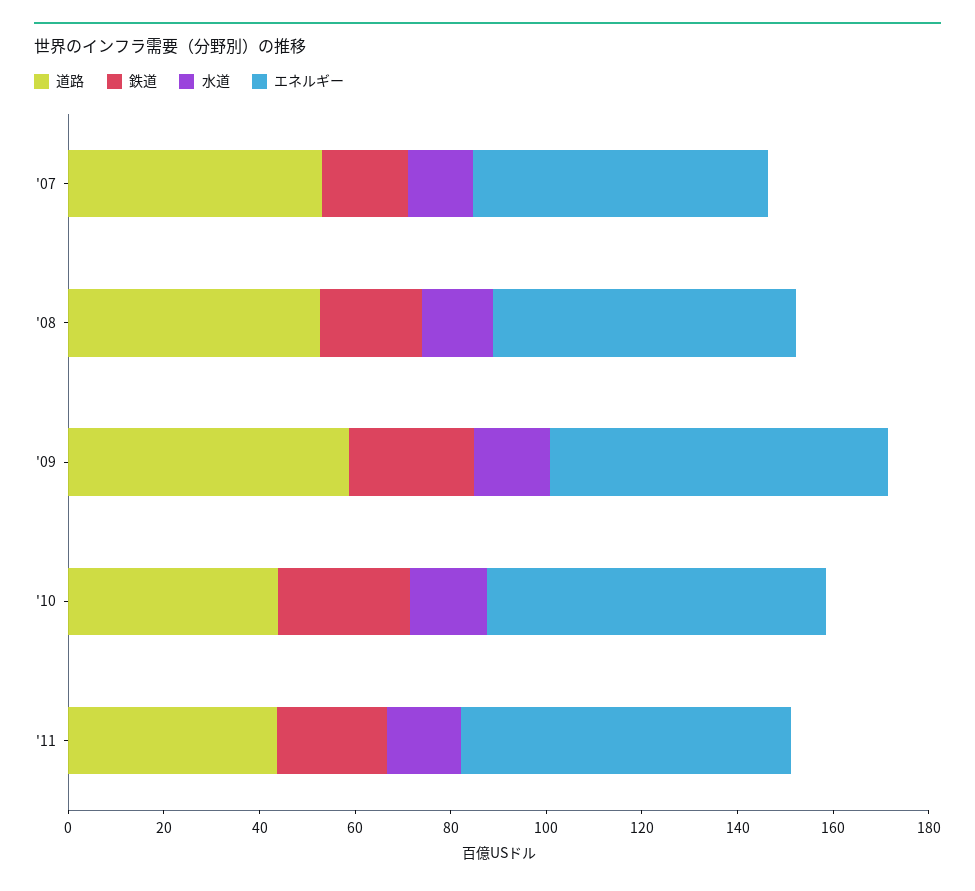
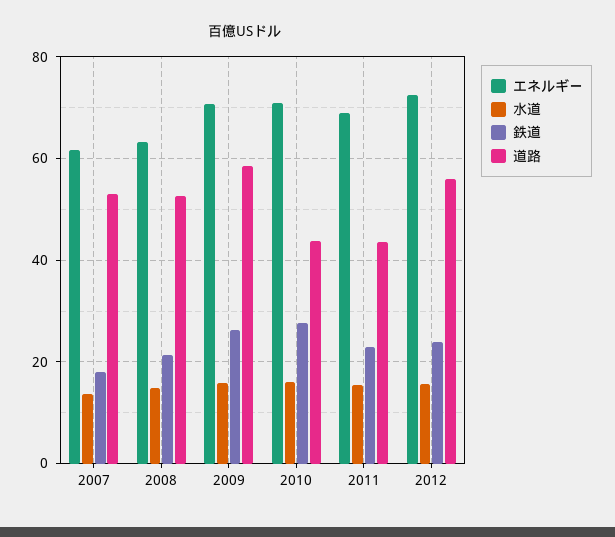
エネルギー, 2012: none -> 72
水道, 2012: none -> 16
鉄道, 2012: none -> 24
道路, 2012: none -> 56

